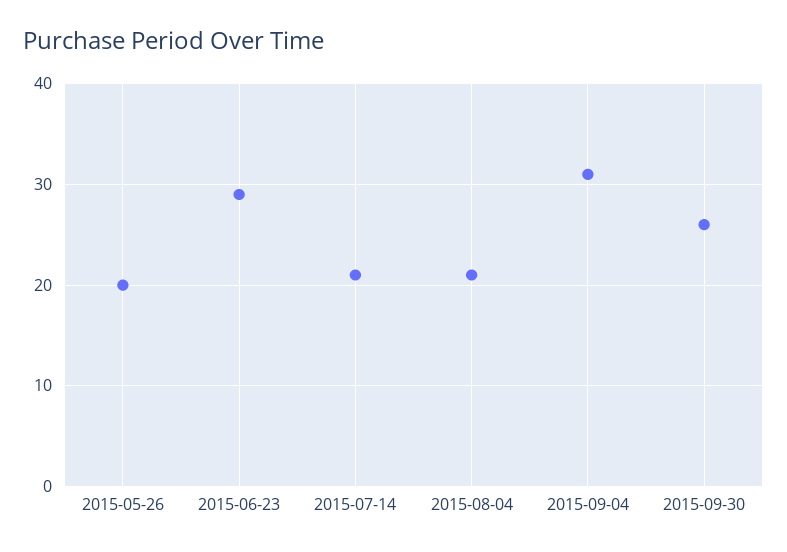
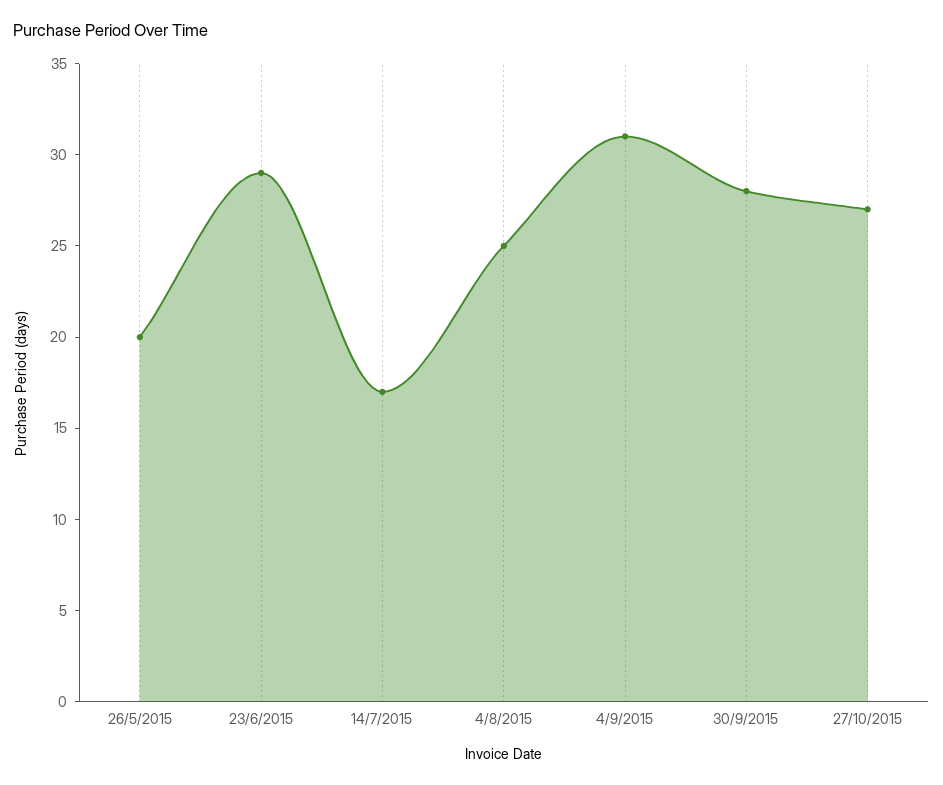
2015-07-14: 21 -> 17
2015-08-04: 21 -> 25
2015-09-30: 26 -> 28
27/10/2015: none -> 27

